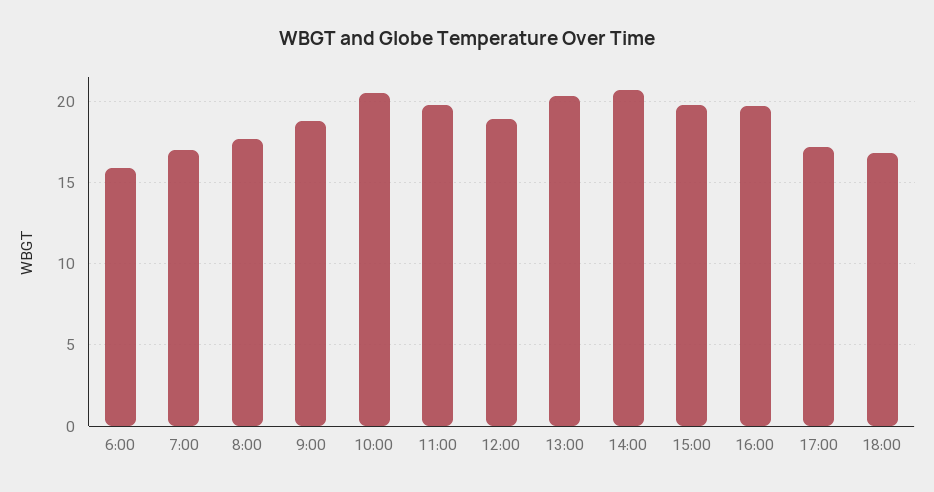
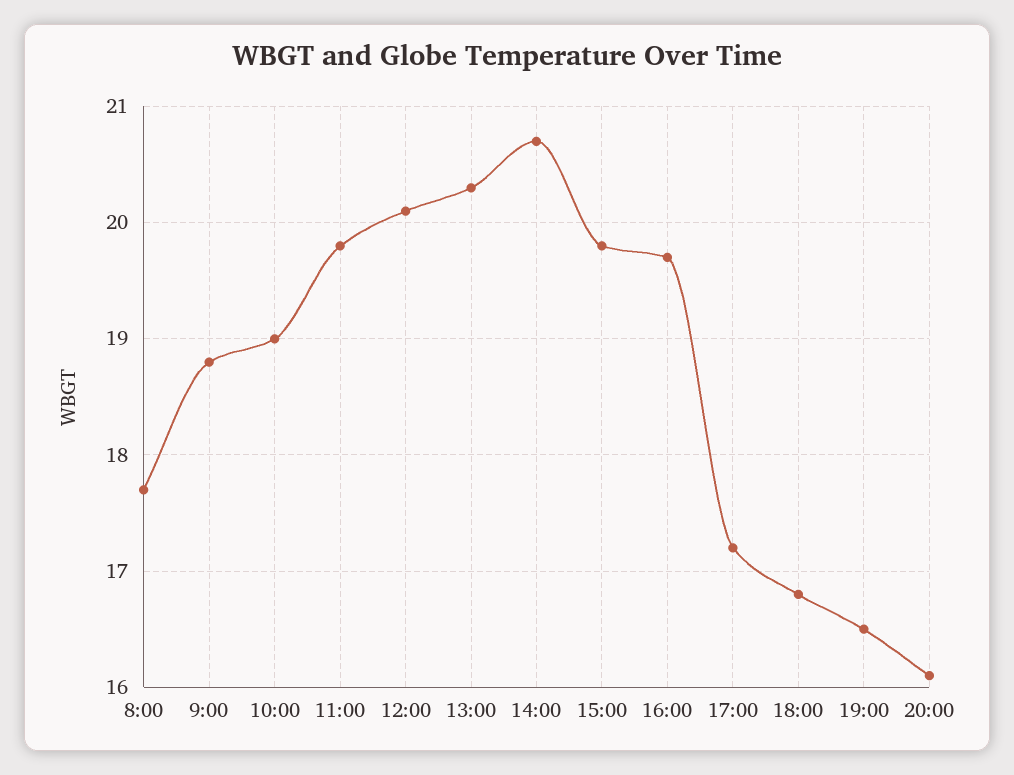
6:00: 16 -> none
7:00: 17 -> none
10:00: 20.5 -> 19
12:00: 19 -> 20.1
19:00: none -> 16.5
20:00: none -> 16.1

